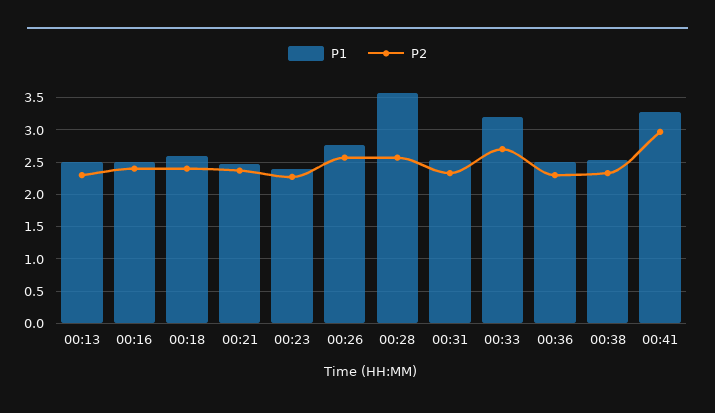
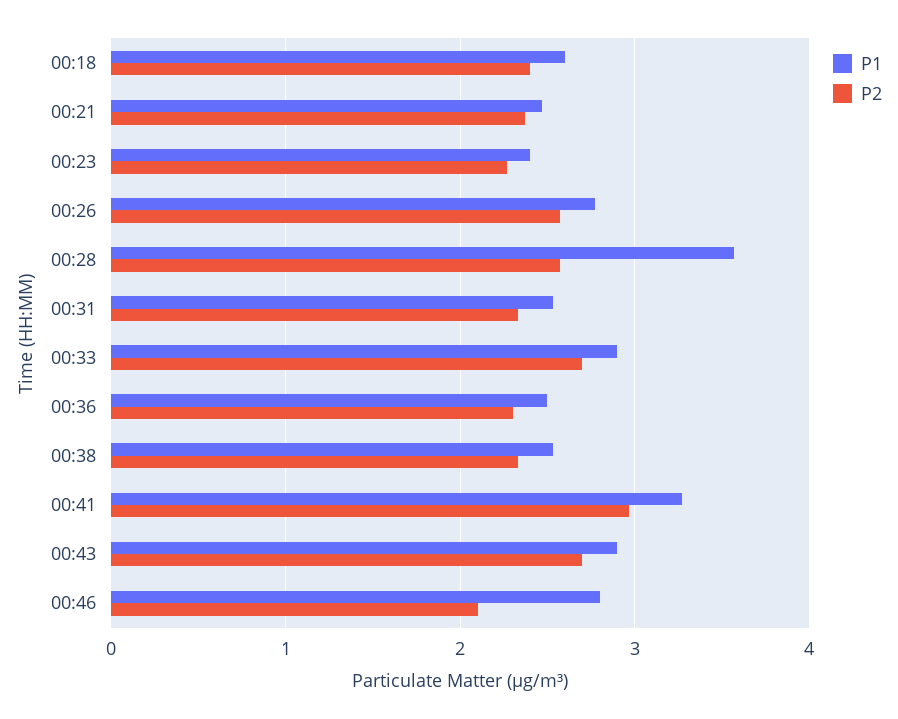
P1, 00:13: 2.5 -> none
P2, 00:13: 2.3 -> none
P1, 00:16: 2.5 -> none
P2, 00:16: 2.4 -> none
P1, 00:33: 3.2 -> 2.9
P1, 00:43: none -> 2.9
P2, 00:43: none -> 2.7
P1, 00:46: none -> 2.8
P2, 00:46: none -> 2.1

